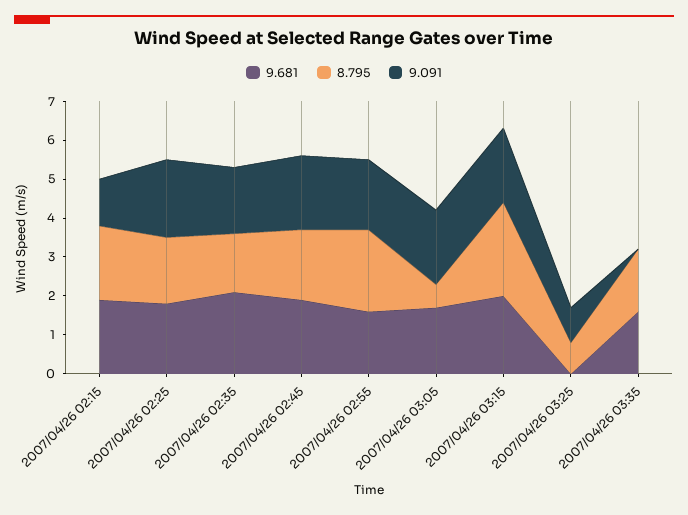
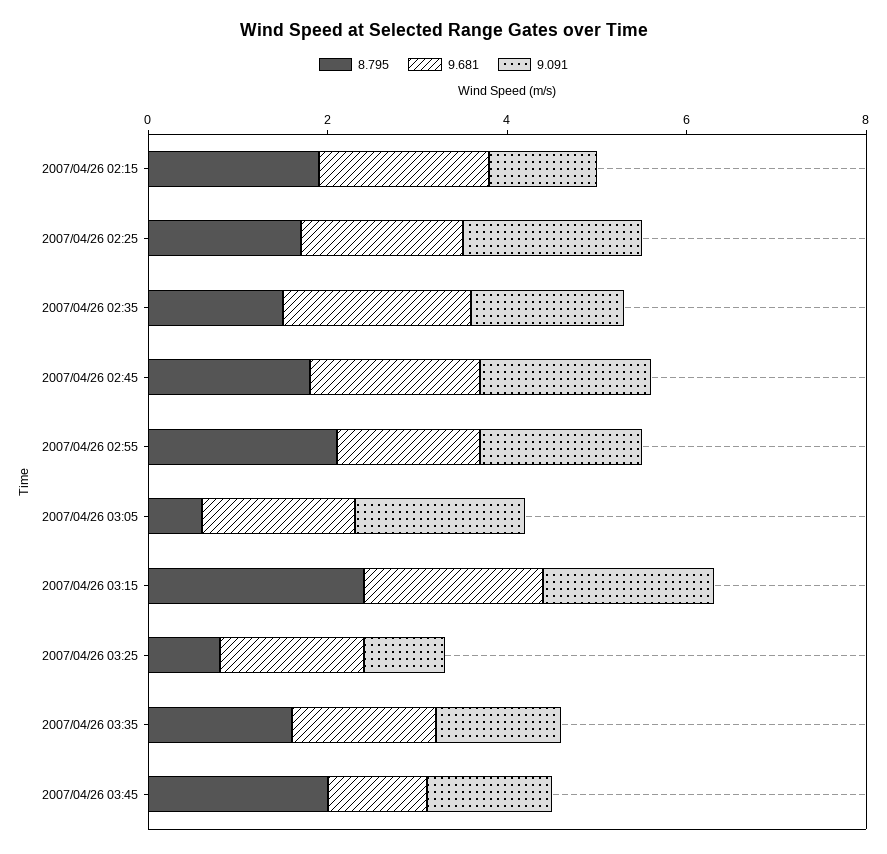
9.681, 2007/04/26 03:25: 0 -> 1.5
9.091, 2007/04/26 03:35: 0 -> 1.5
8.795, 2007/04/26 03:45: none -> 2
9.681, 2007/04/26 03:45: none -> 1
9.091, 2007/04/26 03:45: none -> 1.5

